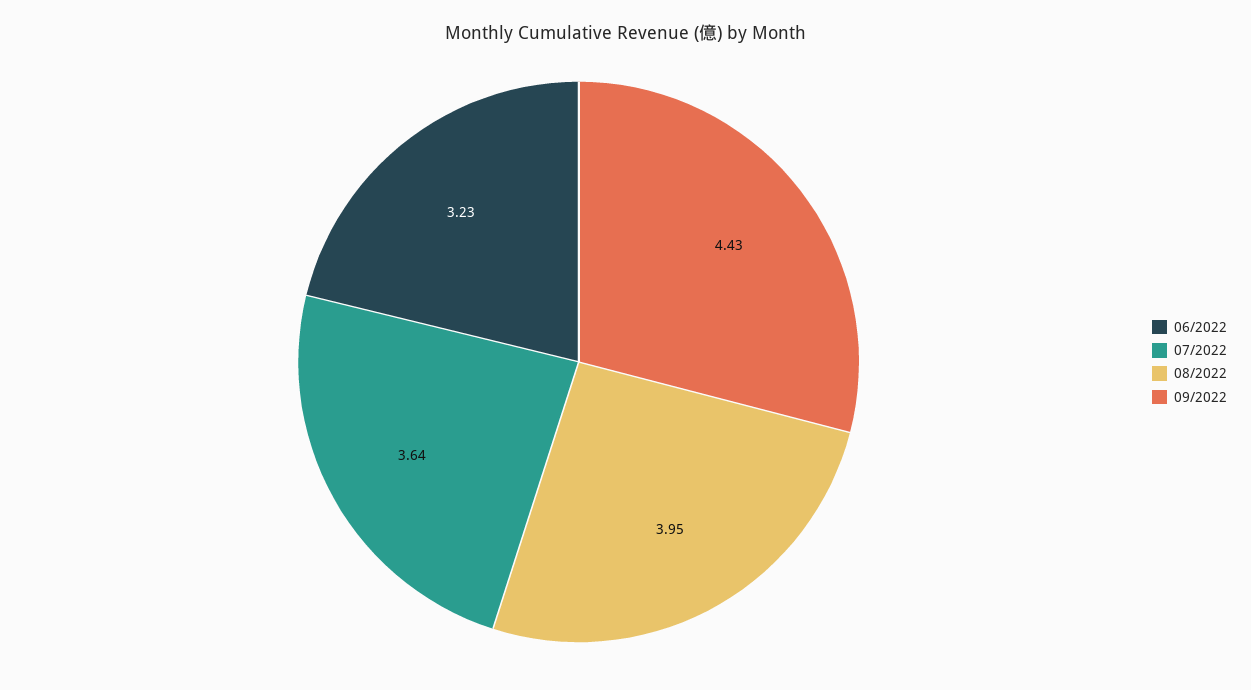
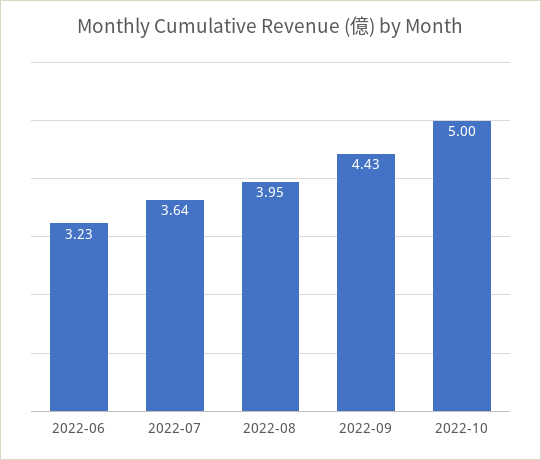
2022-10: none -> 5

